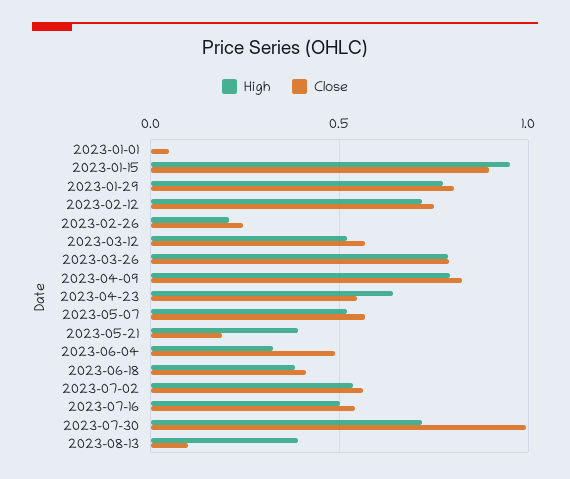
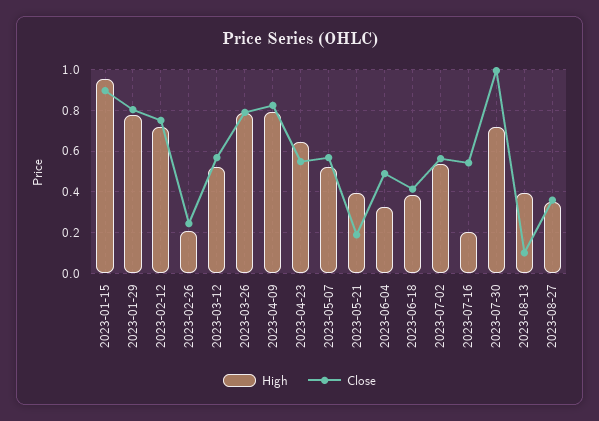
High, 2023-01-01: 0 -> none
Close, 2023-01-01: 0.05 -> none
High, 2023-07-16: 0.5 -> 0.2
High, 2023-08-27: none -> 0.35
Close, 2023-08-27: none -> 0.35

